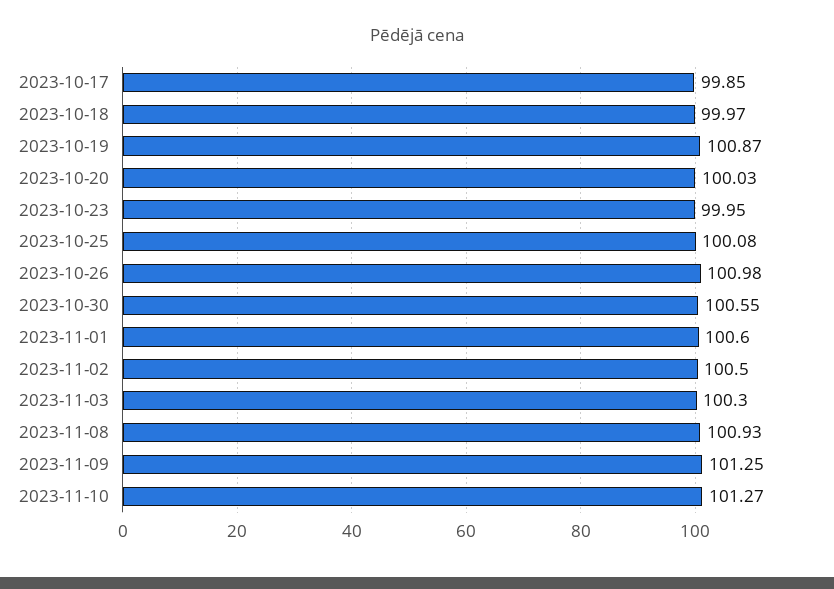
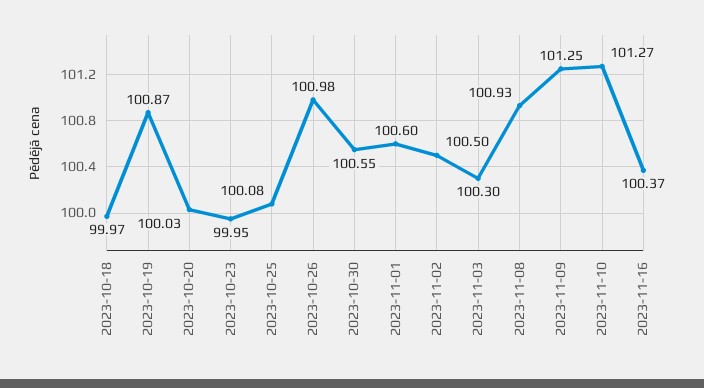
2023-10-17: 99.85 -> none
2023-11-16: none -> 100.37

